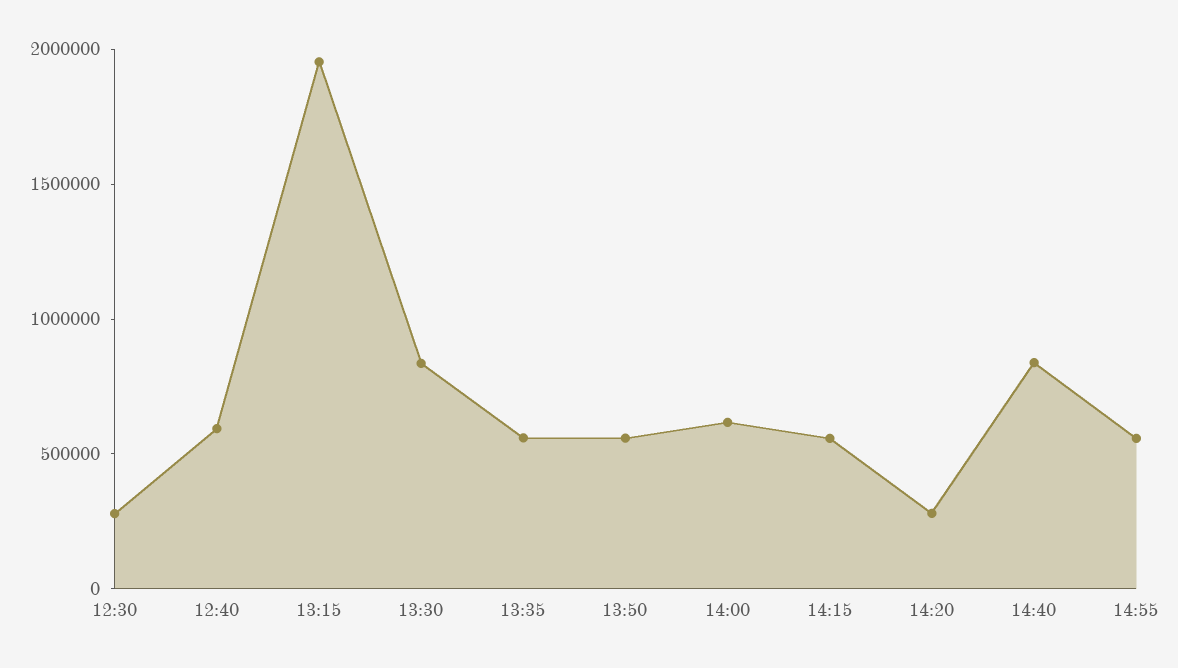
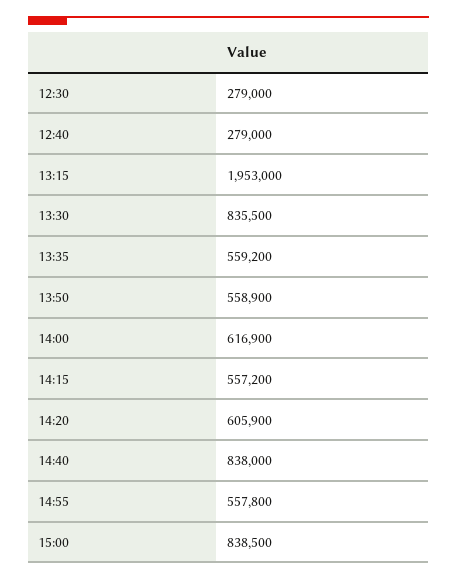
12:40: 600000 -> 279000
14:20: 300000 -> 605900
15:00: none -> 838500

